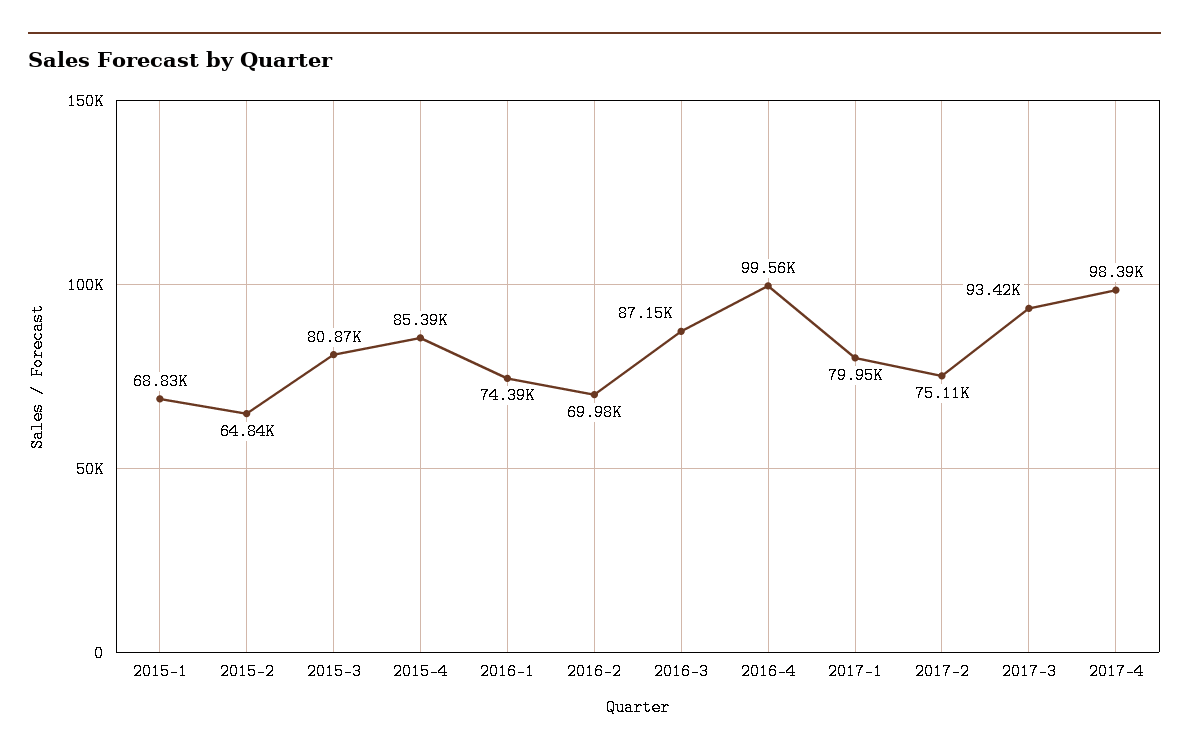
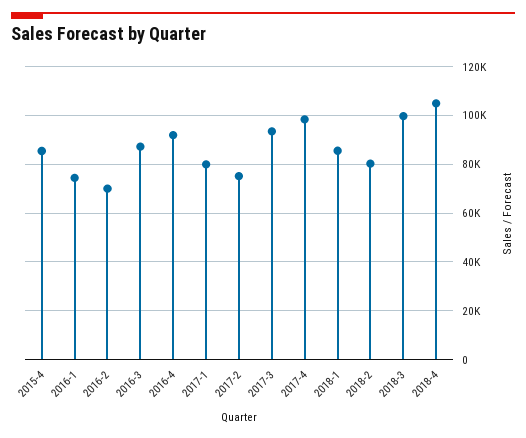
2015-1: 68830 -> none
2015-2: 64840 -> none
2015-3: 80870 -> none
2016-4: 99560 -> 92500
2018-1: none -> 85000
2018-2: none -> 80000
2018-3: none -> 100000
2018-4: none -> 105000

